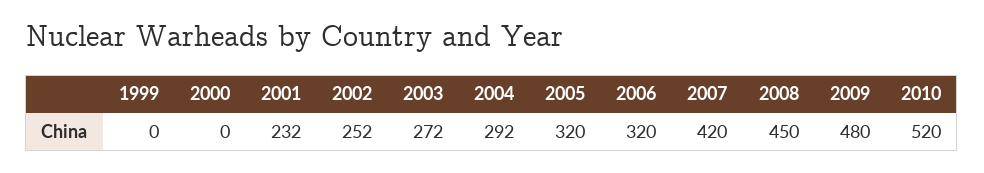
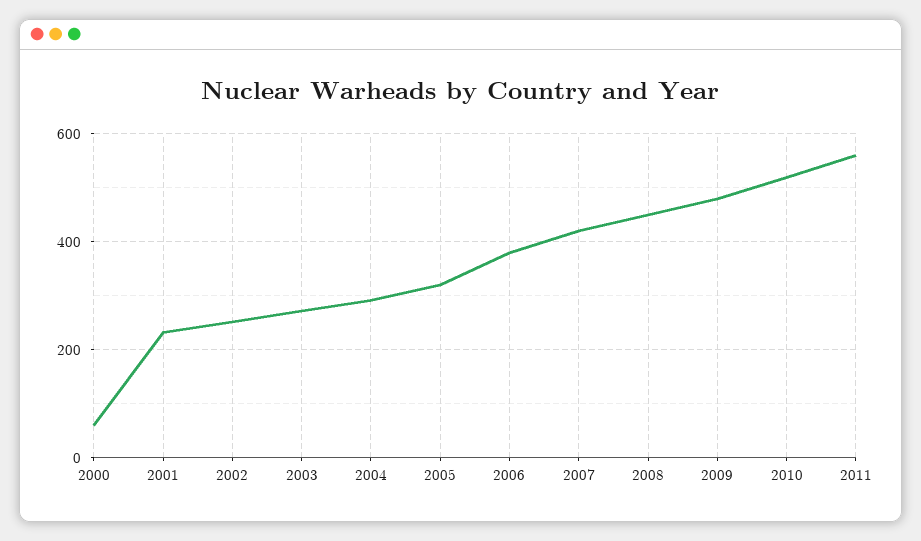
1999: 0 -> none
2000: 0 -> 60
2006: 320 -> 380
2011: none -> 560

